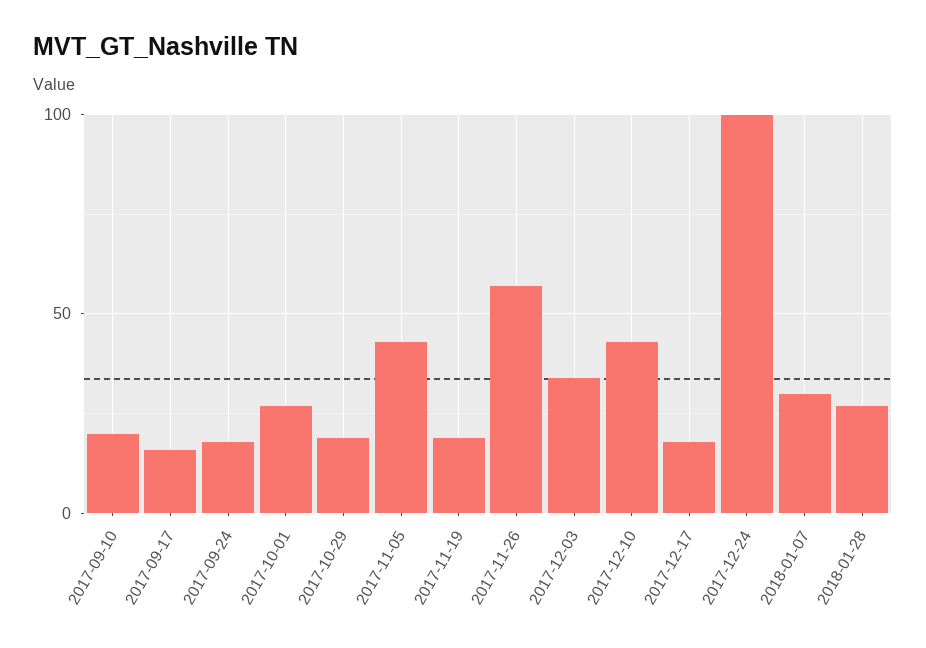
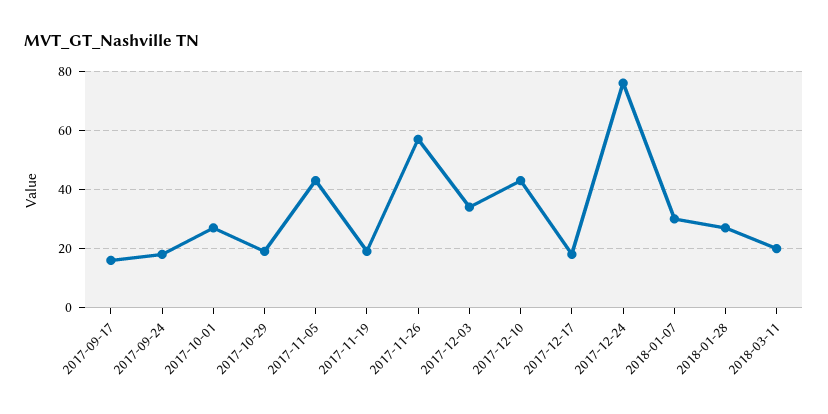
2017-09-10: 20 -> none
2017-12-24: 100 -> 75
2018-03-11: none -> 20

